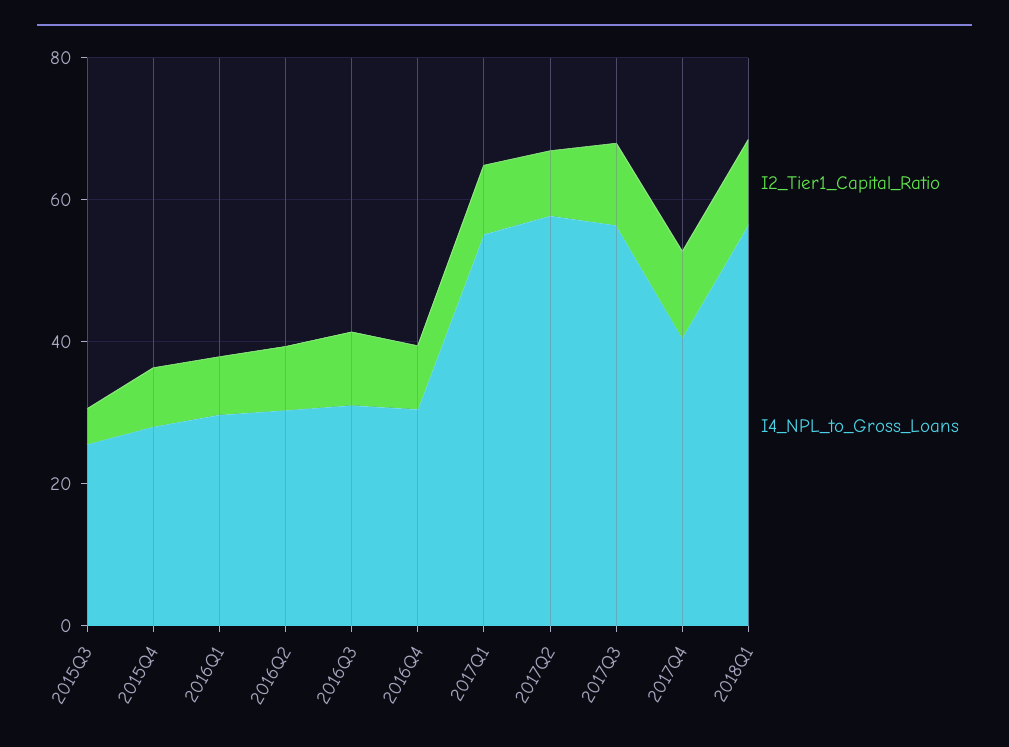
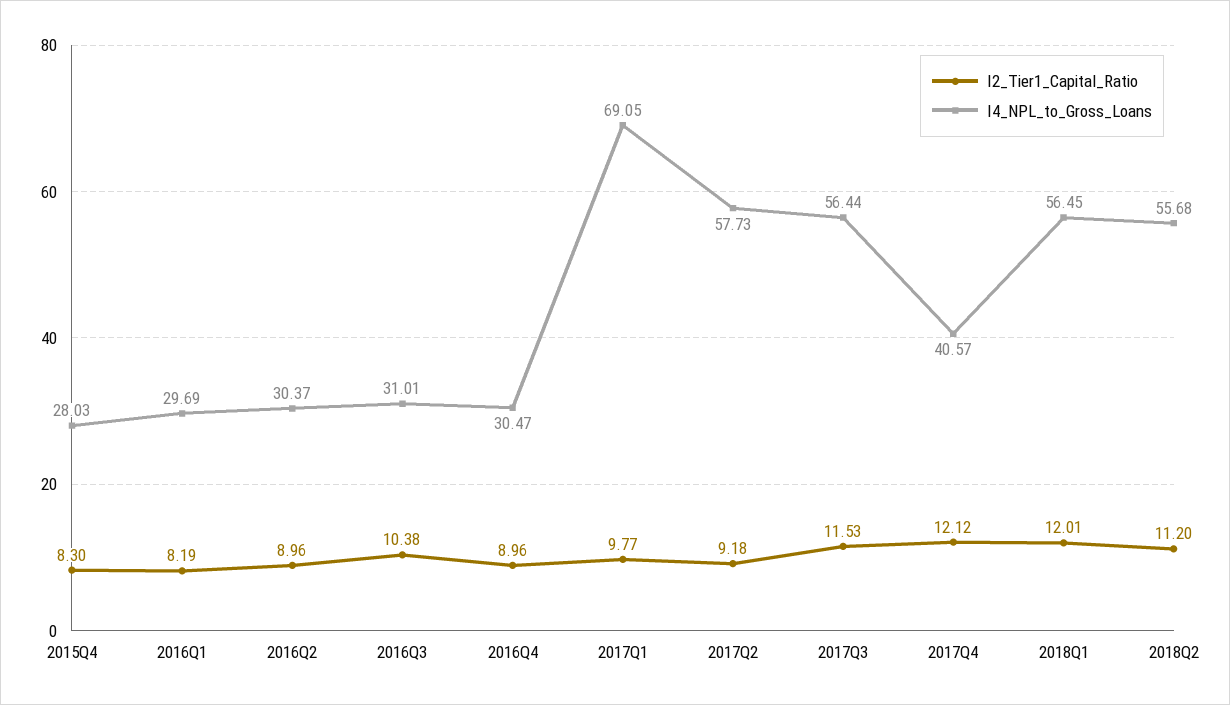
I2_Tier1_Capital_Ratio, 2015Q3: 5 -> none
I4_NPL_to_Gross_Loans, 2015Q3: 25 -> none
I4_NPL_to_Gross_Loans, 2017Q1: 55 -> 69.05
I2_Tier1_Capital_Ratio, 2018Q2: none -> 11.2
I4_NPL_to_Gross_Loans, 2018Q2: none -> 55.68

